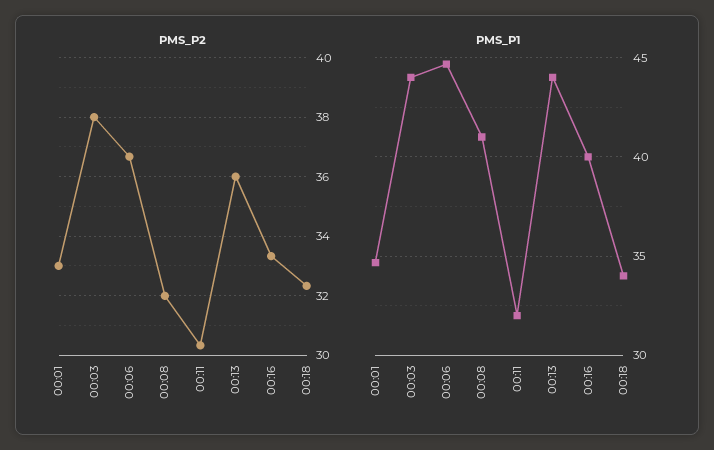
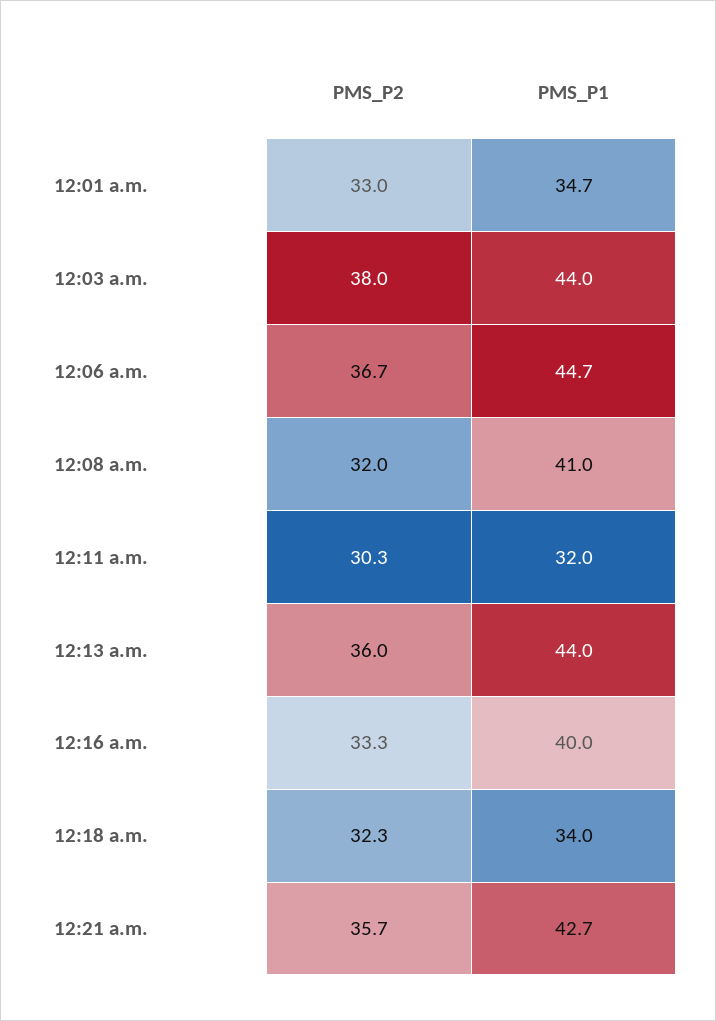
PMS_P2, 12:21 a.m.: none -> 35.7
PMS_P1, 12:21 a.m.: none -> 42.7

